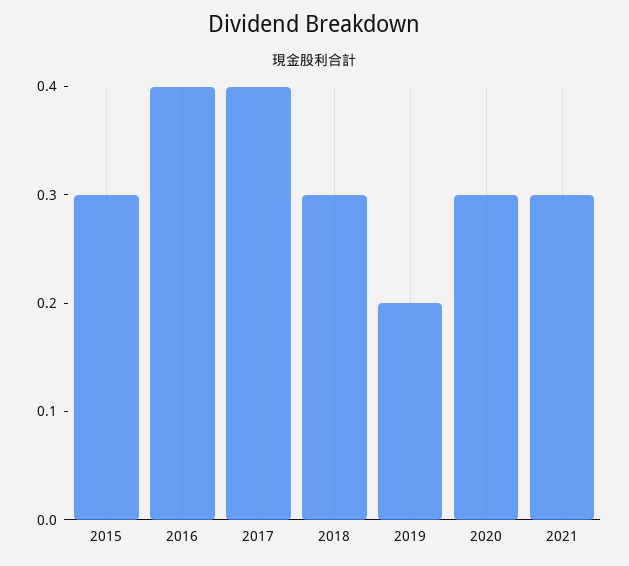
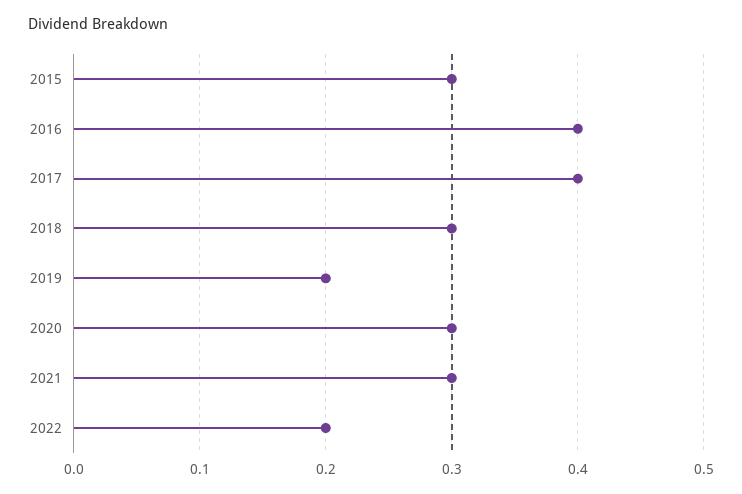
2022: none -> 0.2

